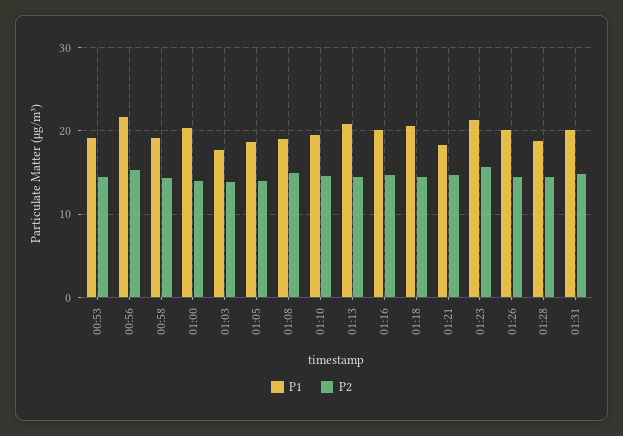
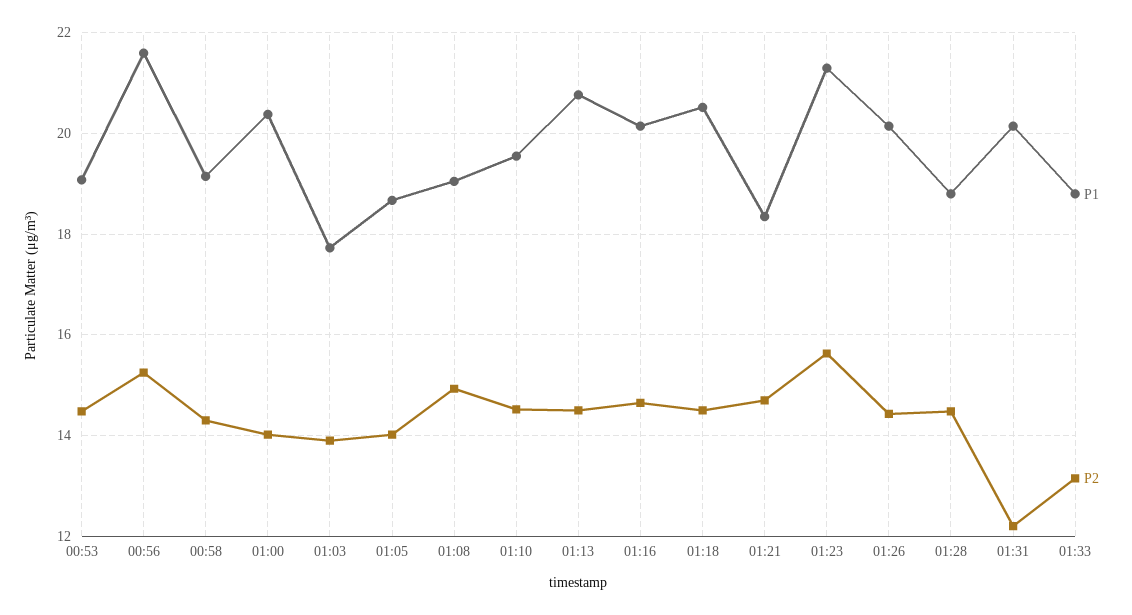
P2, 01:31: 15 -> 12.2
P1, 01:33: none -> 18.8
P2, 01:33: none -> 13.2

